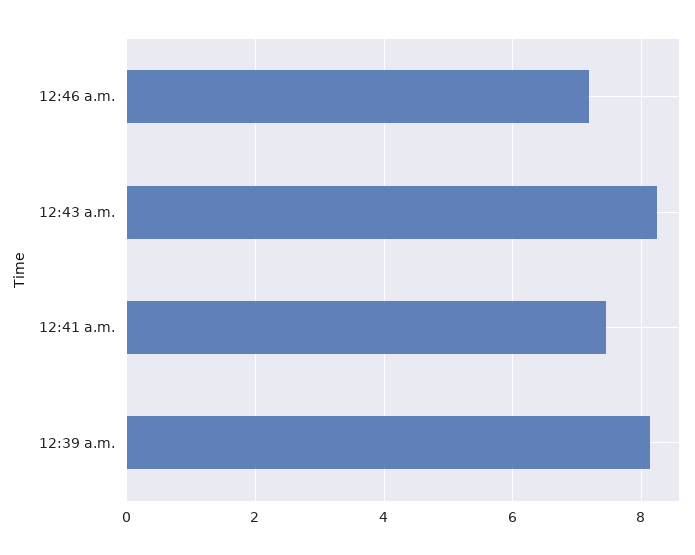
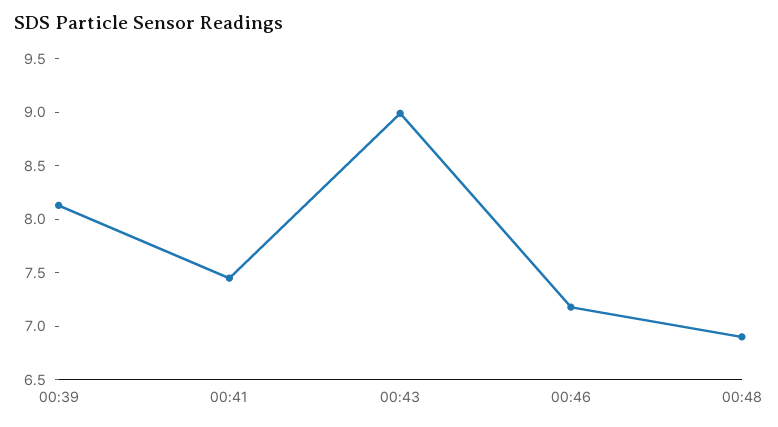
12:43 a.m.: 8.2 -> 9
00:48: none -> 6.9

